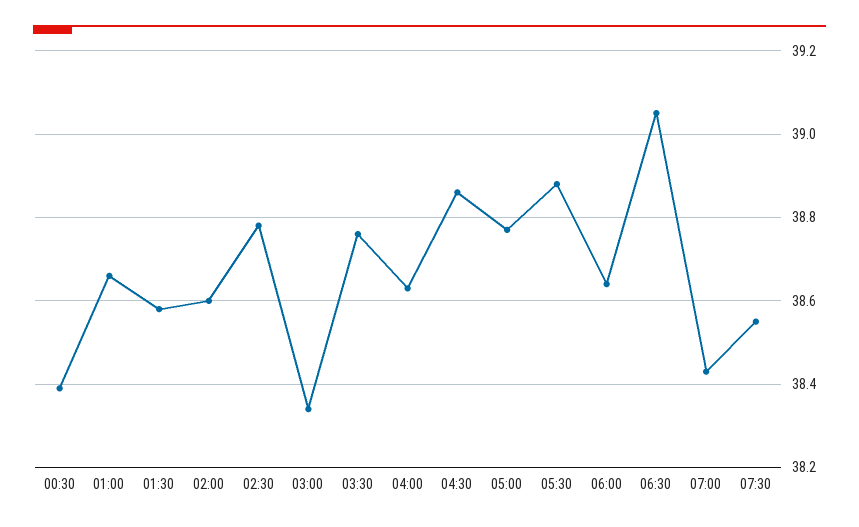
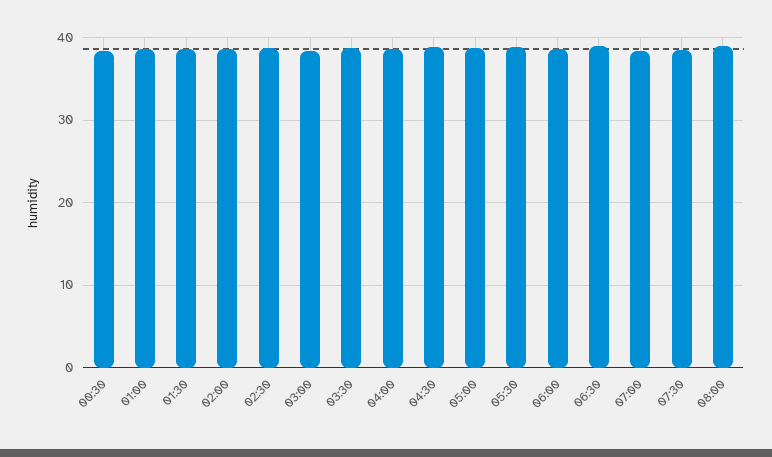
08:00: none -> 39

